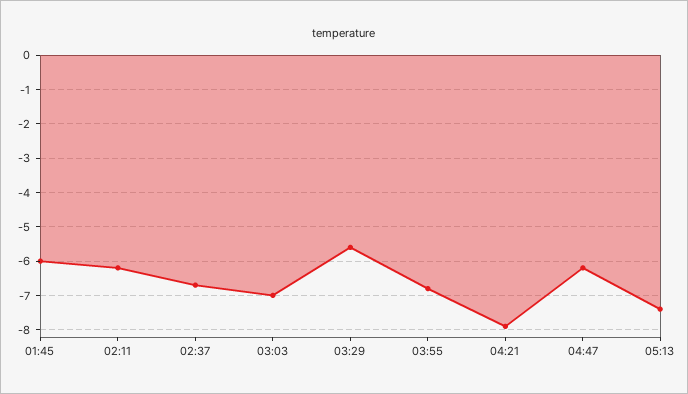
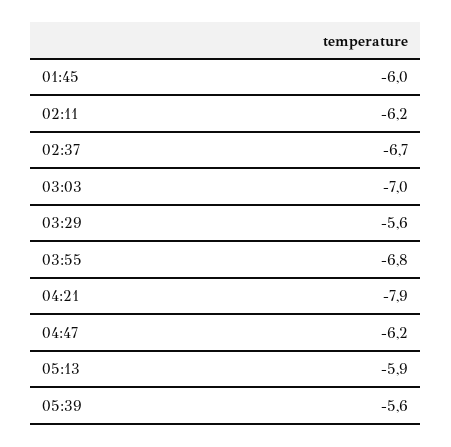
05:13: -7.5 -> -5.9
05:39: none -> -5.6

